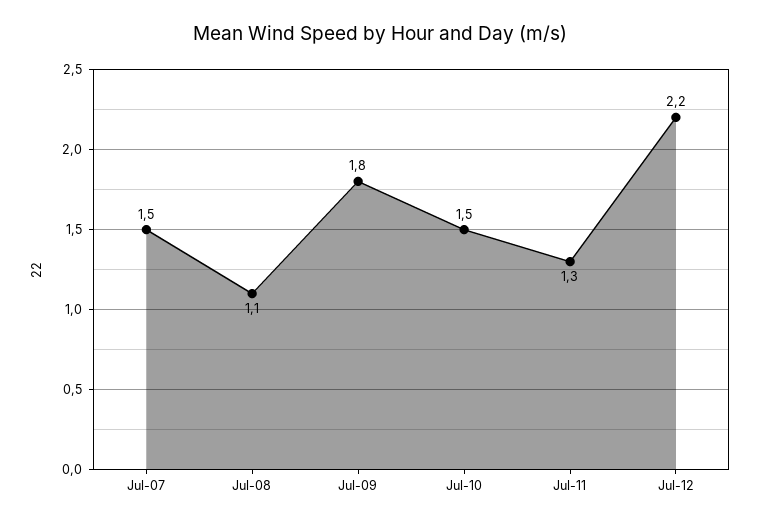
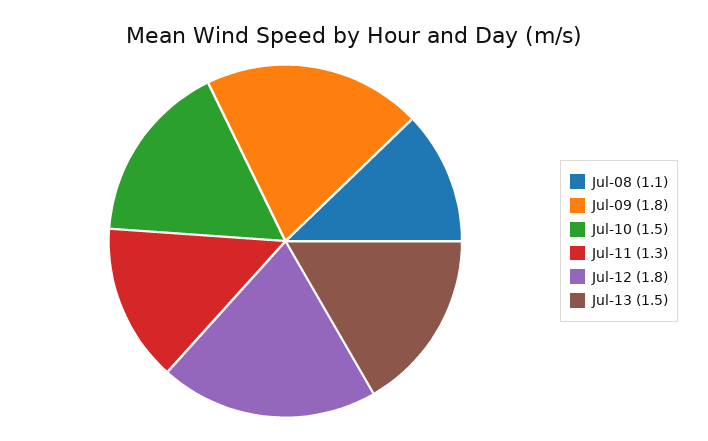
Jul-07: 1.5 -> none
Jul-12: 2.2 -> 1.8
Jul-13: none -> 1.5

